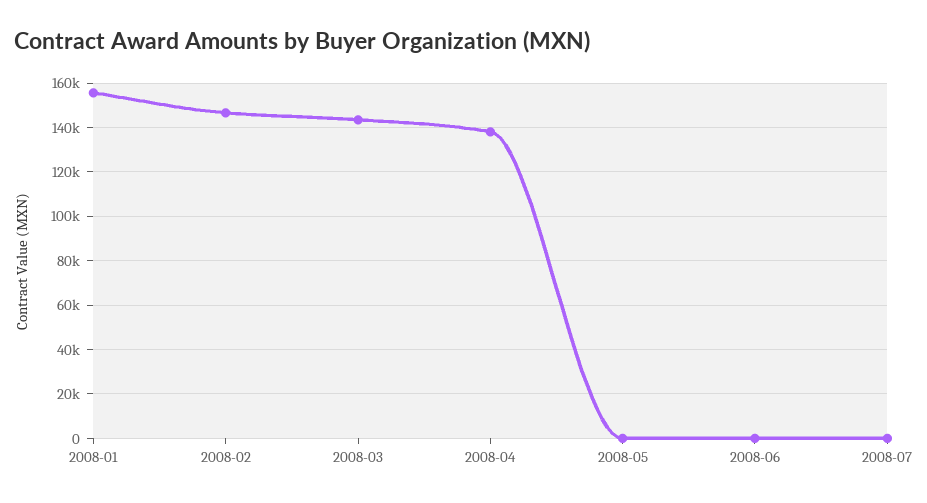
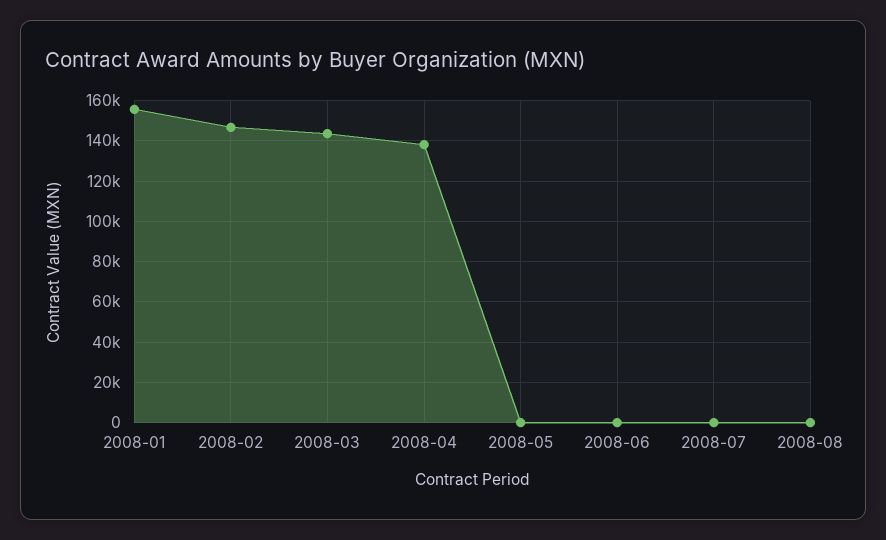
2008-08: none -> 0

